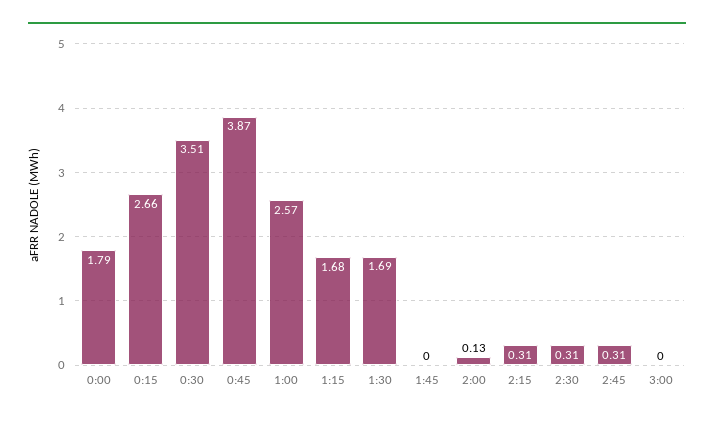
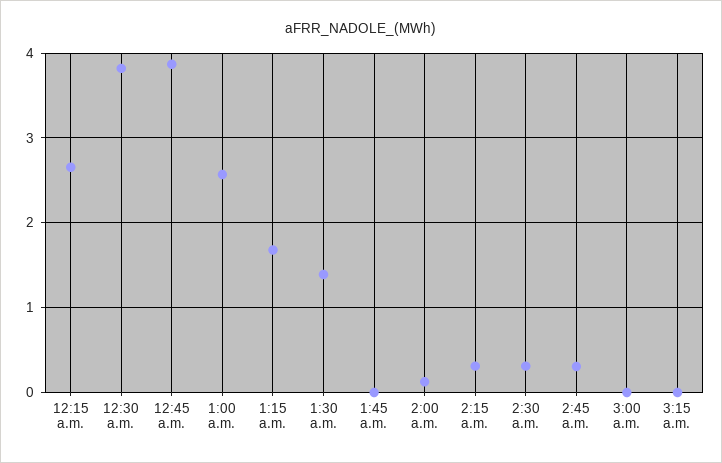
0:00: 1.79 -> none
0:30: 3.51 -> 3.8
1:30: 1.69 -> 1.4
3:15 a.m.: none -> 0

